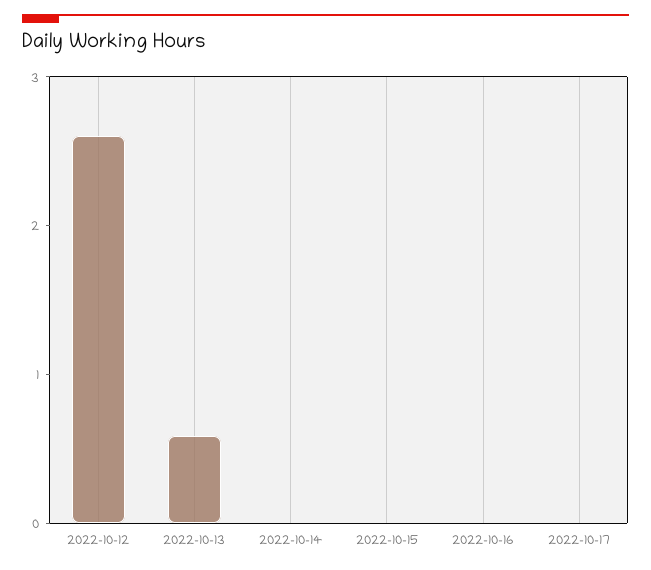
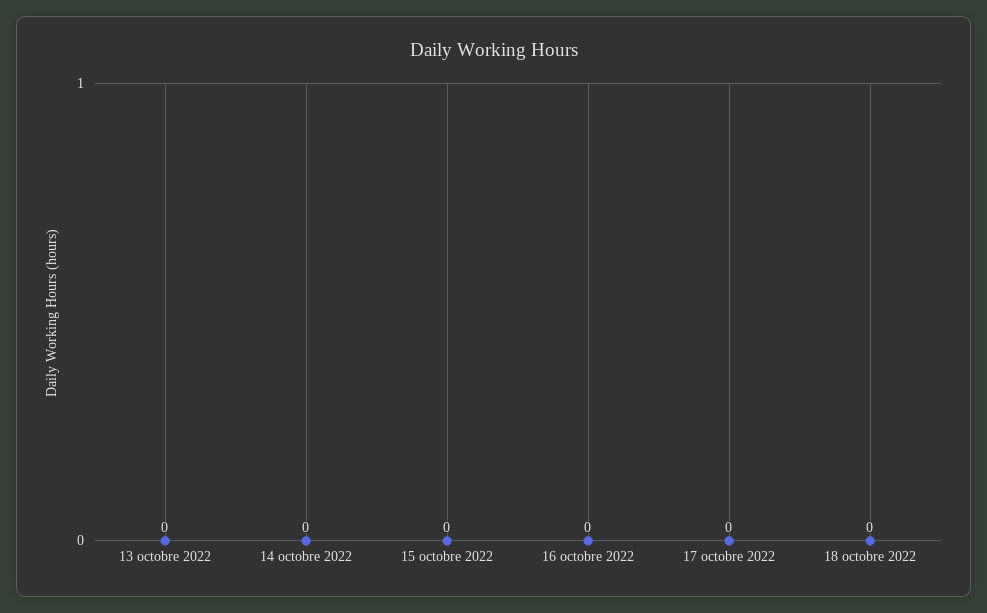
2022-10-12: 2.6 -> none
2022-10-13: 0.6 -> 0
18 octobre 2022: none -> 0

